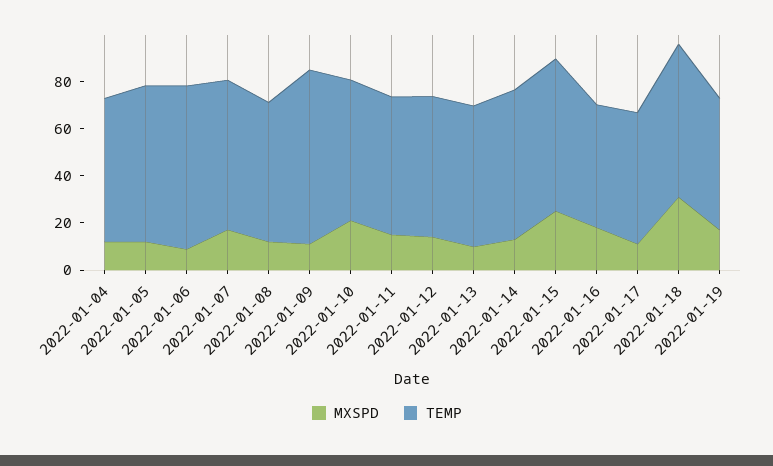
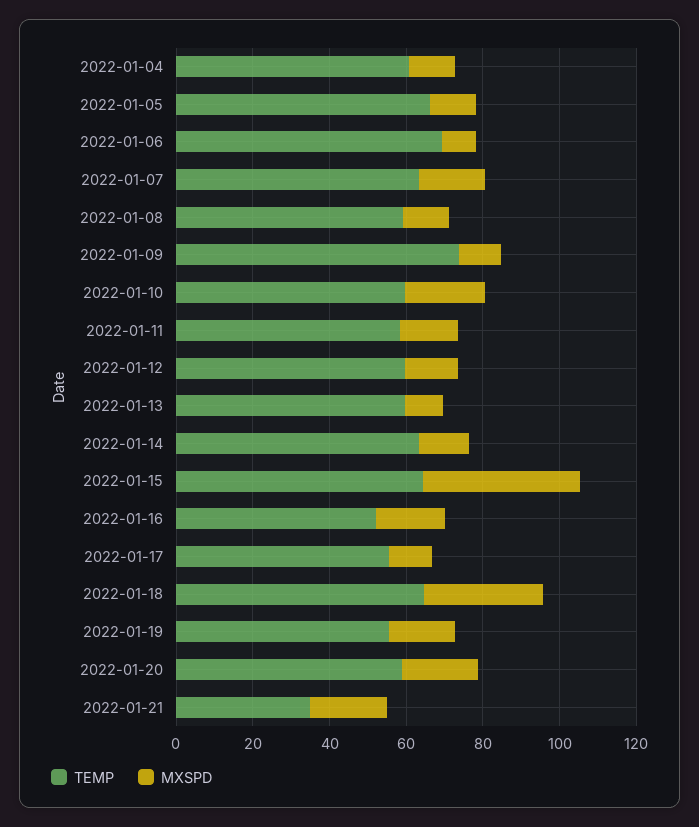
MXSPD, 2022-01-15: 25 -> 40
TEMP, 2022-01-20: none -> 60
MXSPD, 2022-01-20: none -> 20
TEMP, 2022-01-21: none -> 35
MXSPD, 2022-01-21: none -> 20

